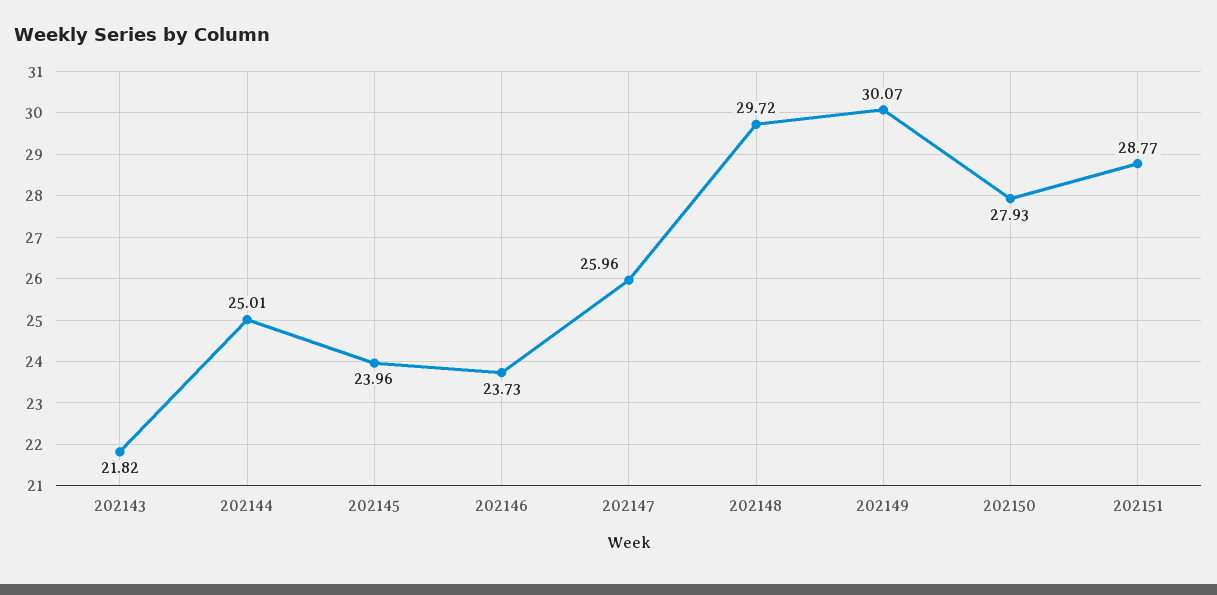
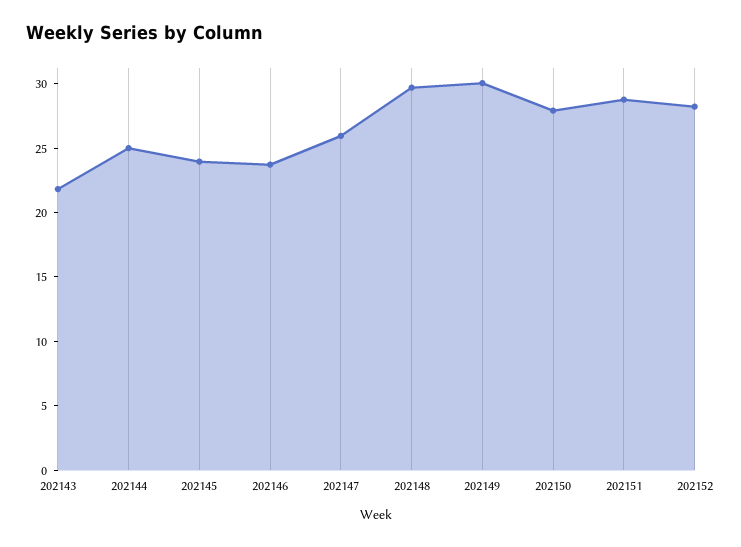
202152: none -> 28

